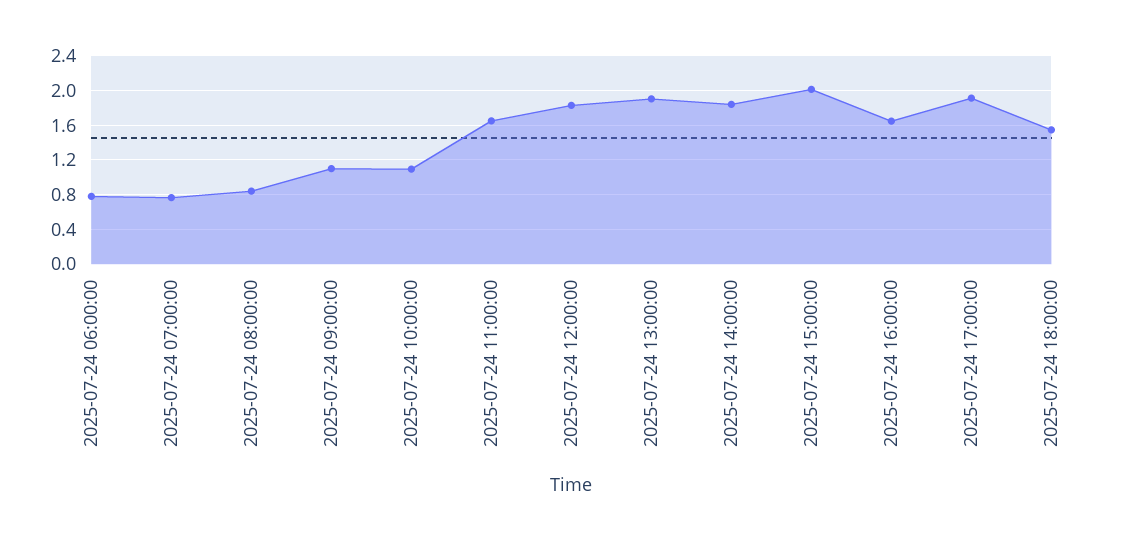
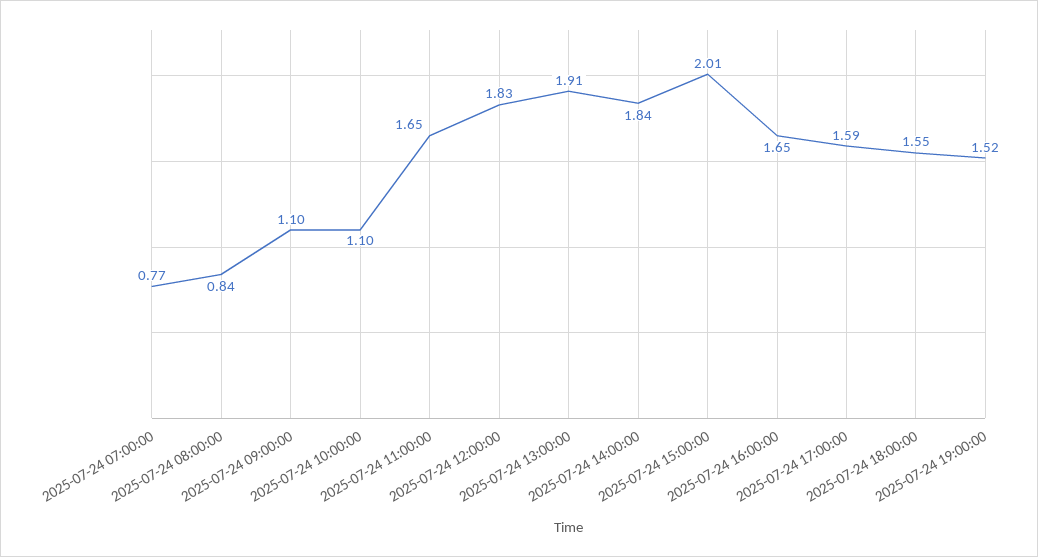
2025-07-24 06:00:00: 0.8 -> none
2025-07-24 17:00:00: 1.9 -> 1.59
2025-07-24 19:00:00: none -> 1.52

